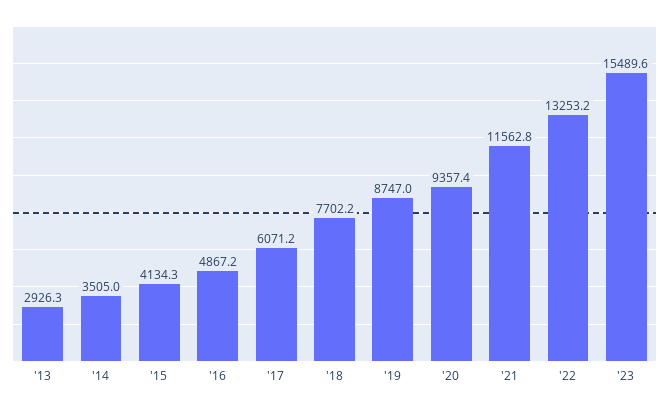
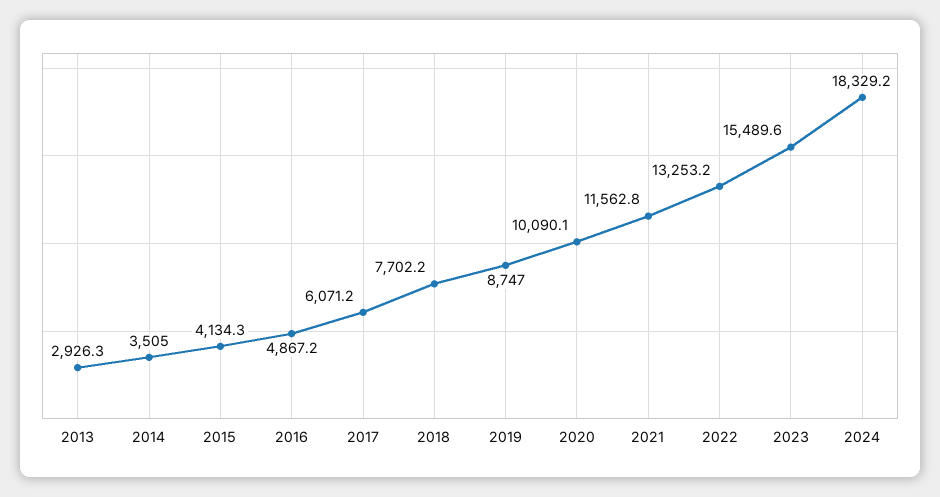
'20: 9357.4 -> 10090.1
2024: none -> 18329.2

